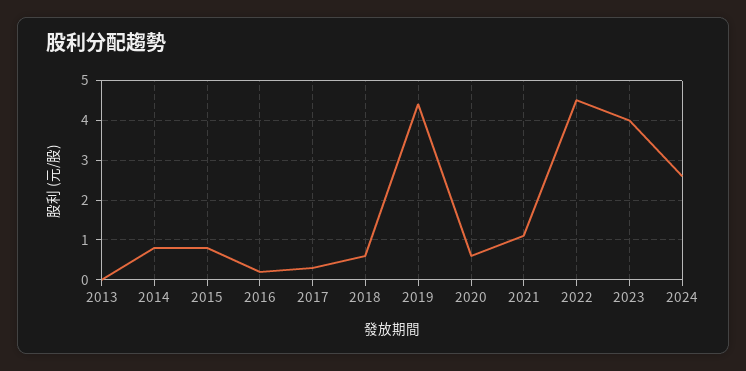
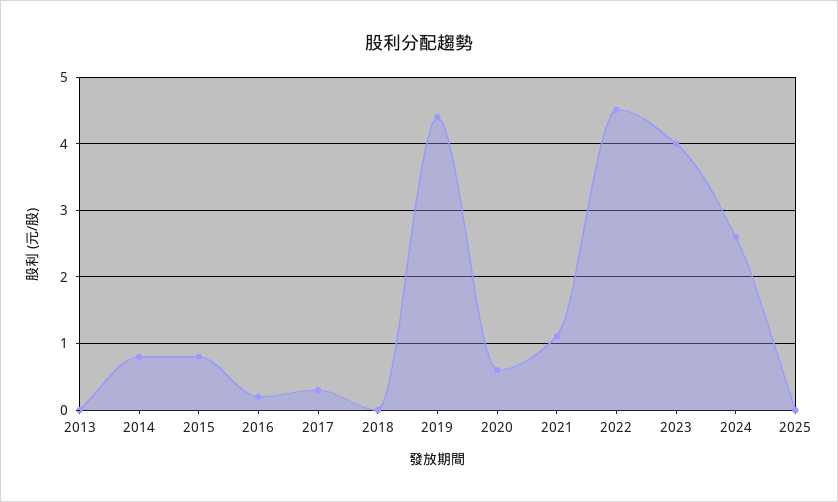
2018: 0.6 -> 0
2025: none -> 0

